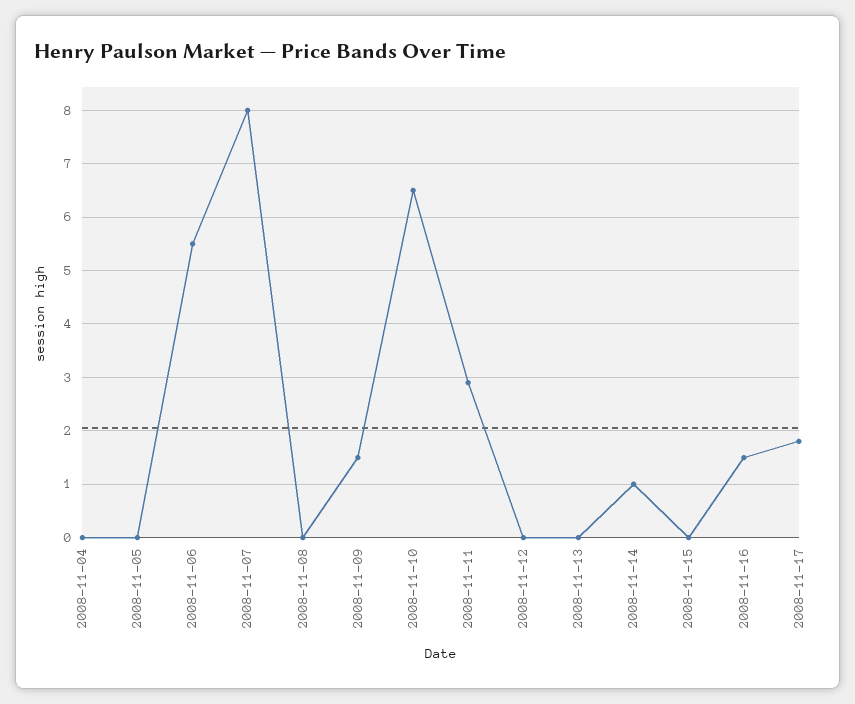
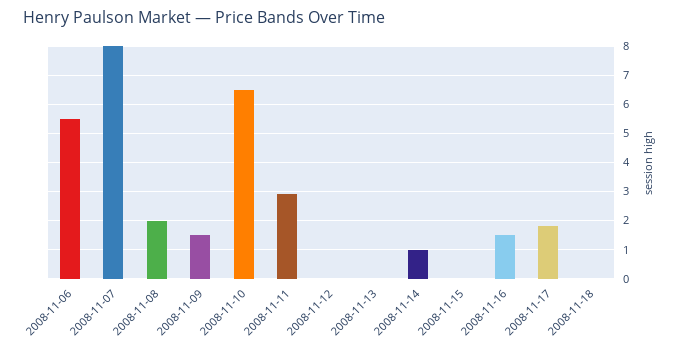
2008-11-04: 0 -> none
2008-11-05: 0 -> none
2008-11-08: 0 -> 2
2008-11-18: none -> 0

